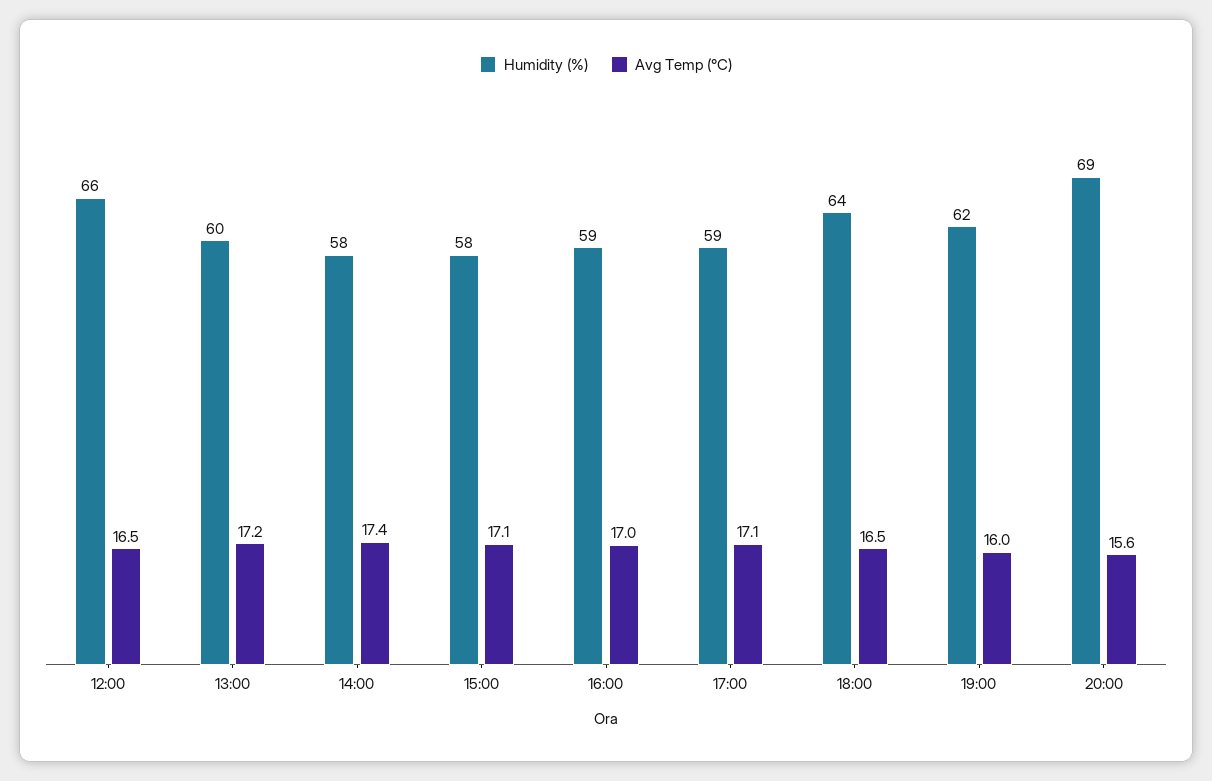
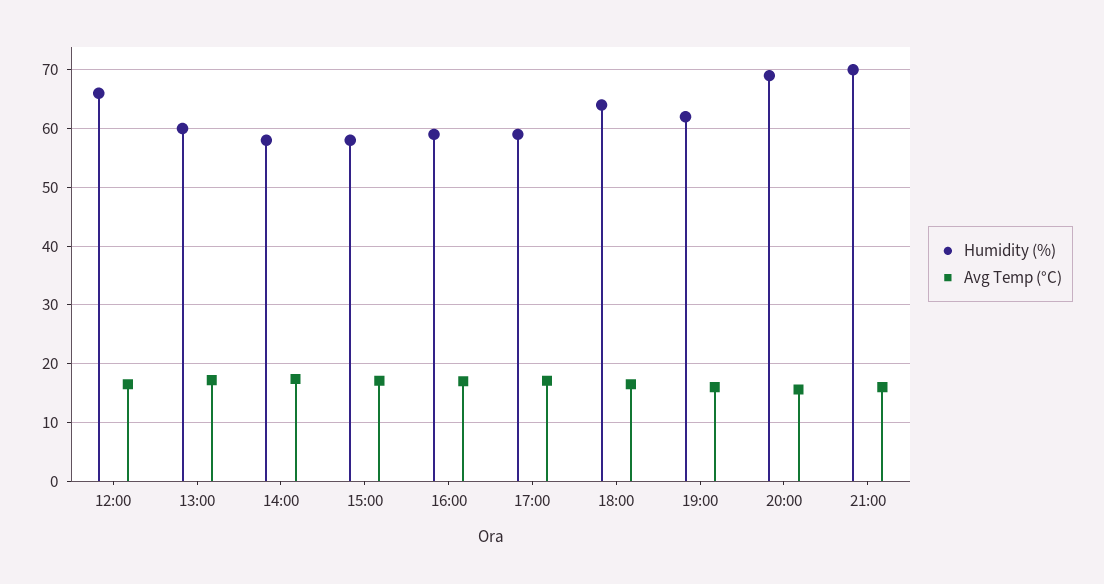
Humidity (%), 21:00: none -> 70
Avg Temp (°C), 21:00: none -> 16

